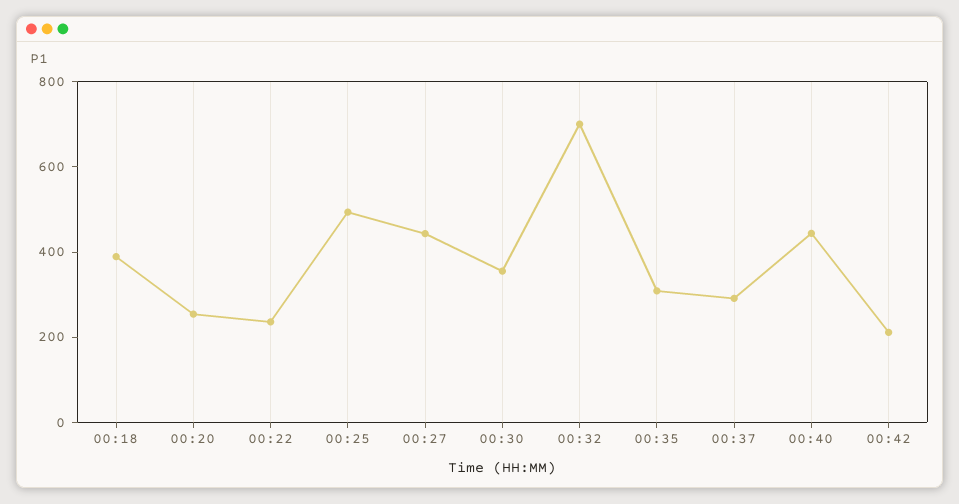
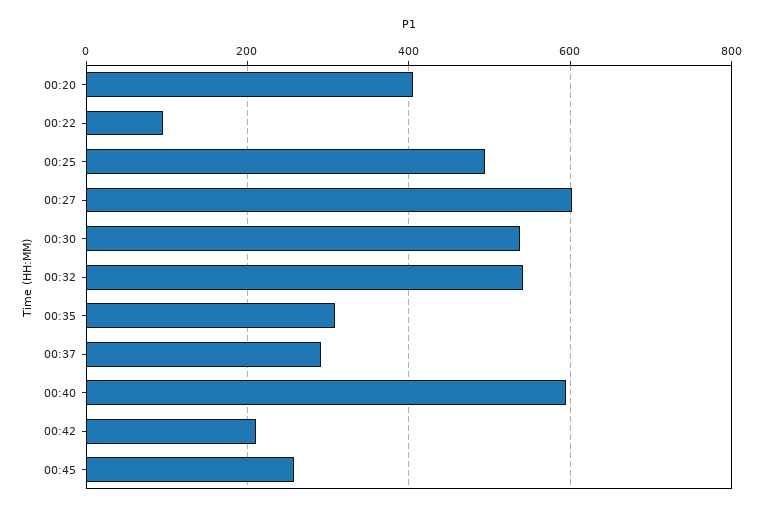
00:18: 400 -> none
00:20: 250 -> 400
00:22: 250 -> 100
00:27: 450 -> 600
00:30: 350 -> 540
00:32: 700 -> 540
00:40: 450 -> 600
00:45: none -> 260

